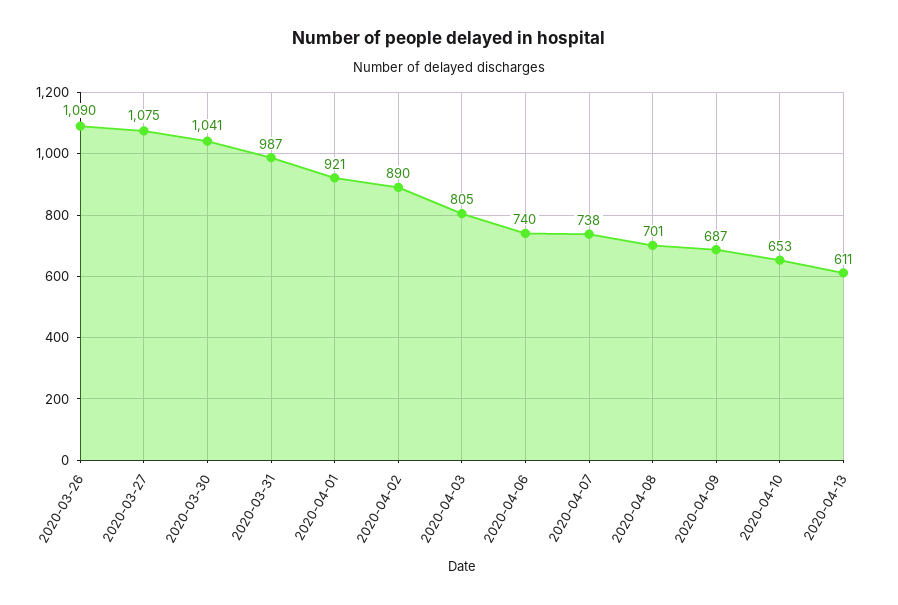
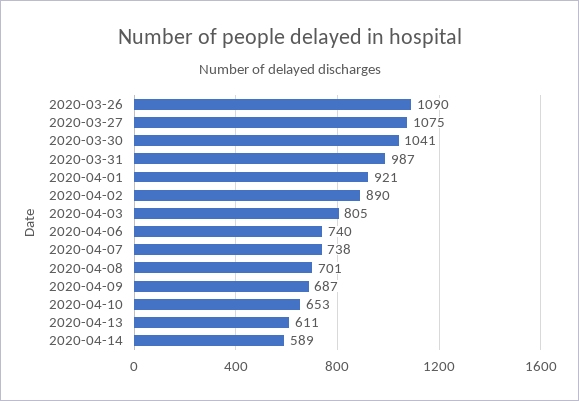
2020-04-14: none -> 589

